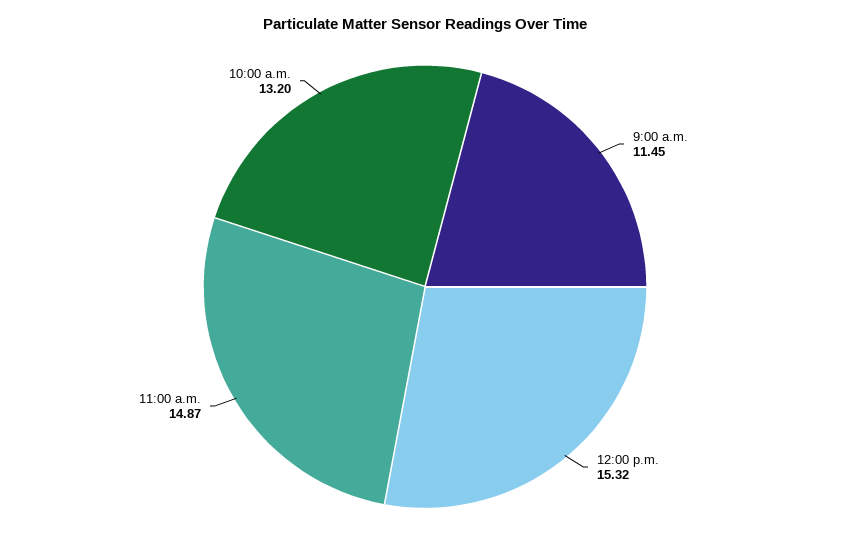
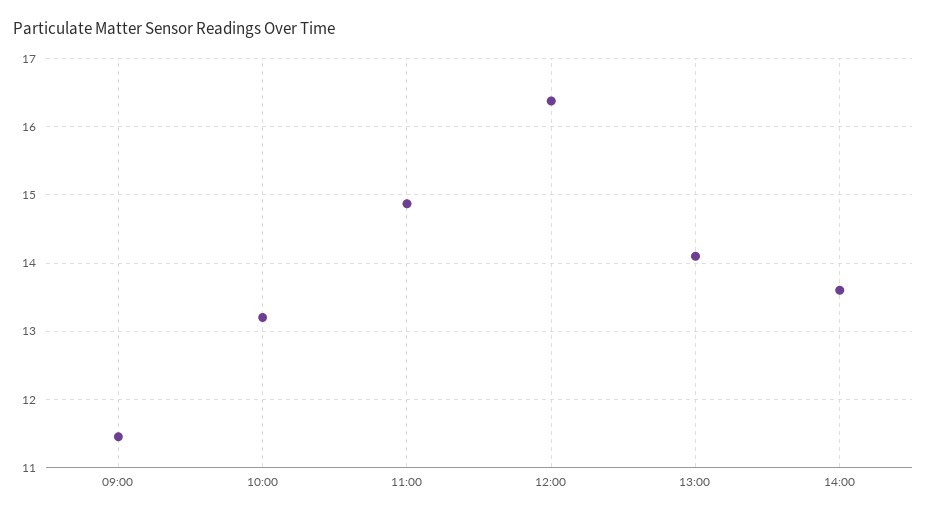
12:00 p.m.: 15.32 -> 16.4
13:00: none -> 14.1
14:00: none -> 13.6

